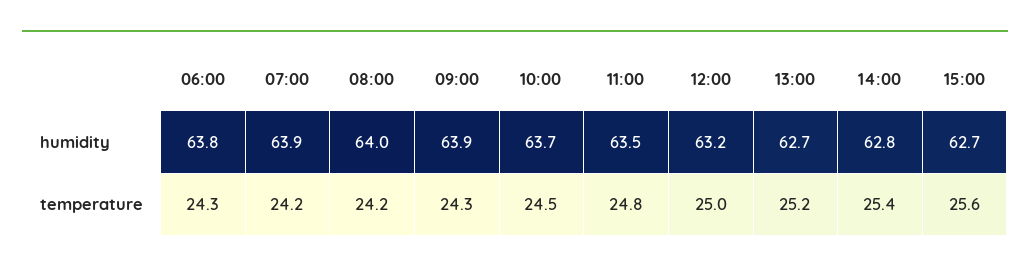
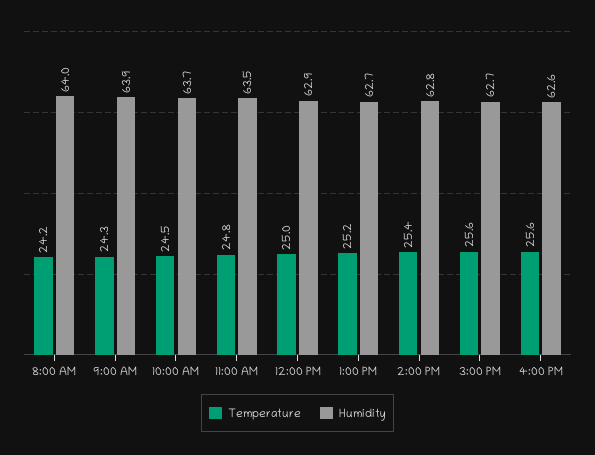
humidity, 06:00: 63.8 -> none
humidity, 07:00: 63.9 -> none
humidity, 12:00: 63.2 -> 62.9
temperature, 06:00: 24.3 -> none
temperature, 07:00: 24.2 -> none
temperature, 4:00 PM: none -> 25.6
humidity, 4:00 PM: none -> 62.6

